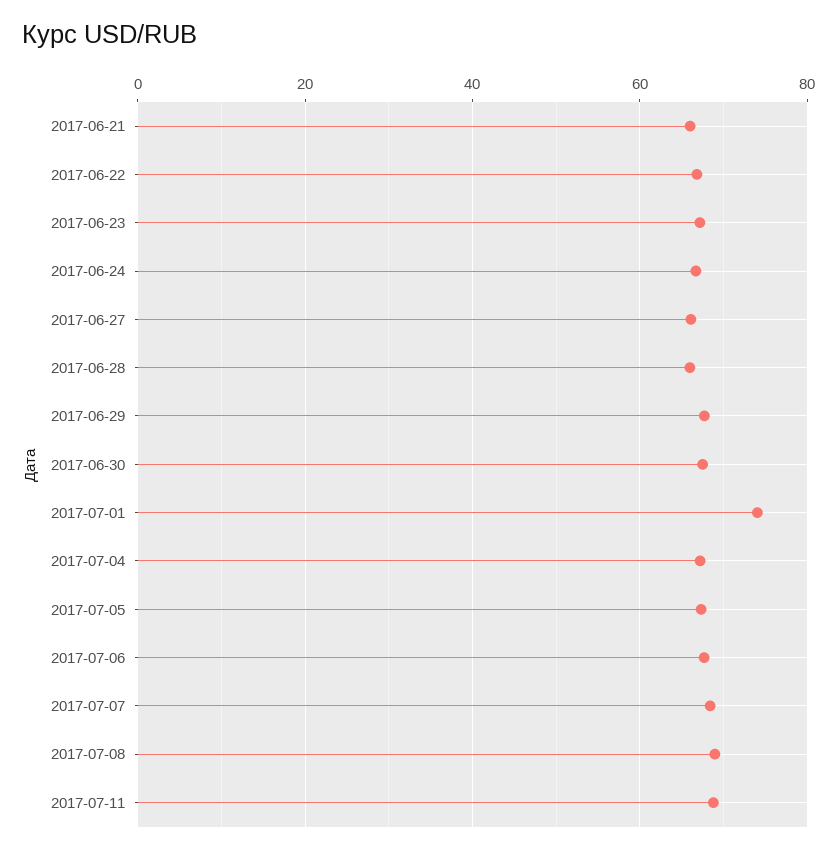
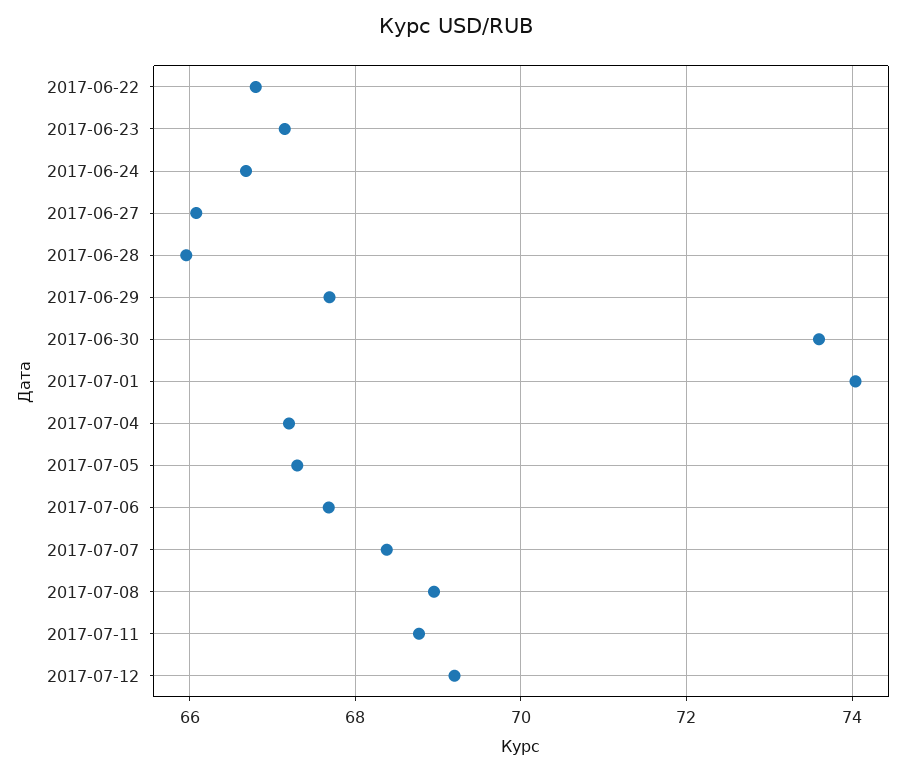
2017-06-21: 66 -> none
2017-06-30: 68 -> 73.6
2017-07-12: none -> 69.2

